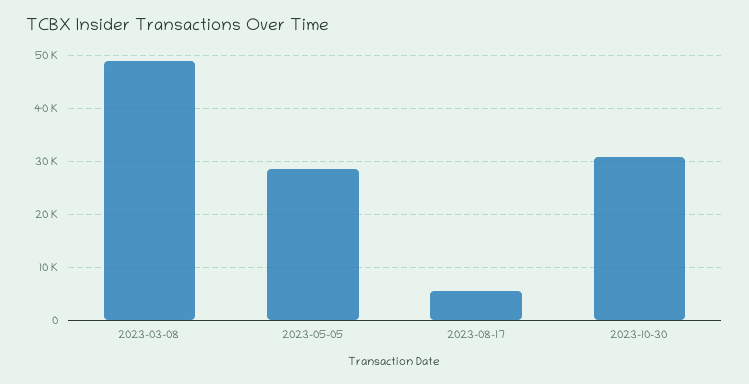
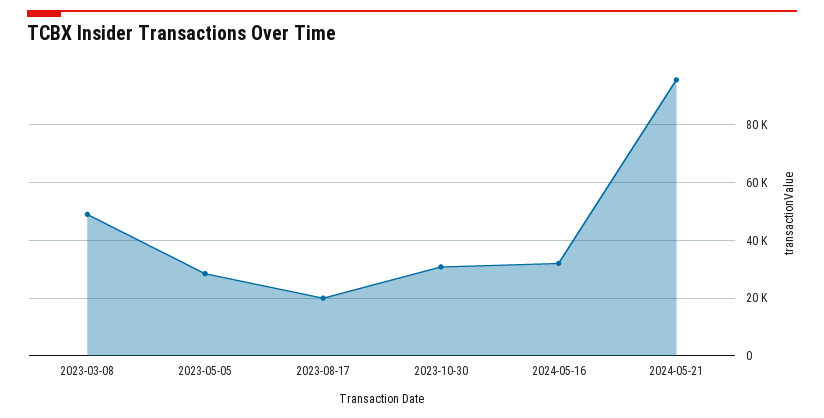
2023-08-17: 6000 -> 20000
2024-05-16: none -> 32500
2024-05-21: none -> 95000

